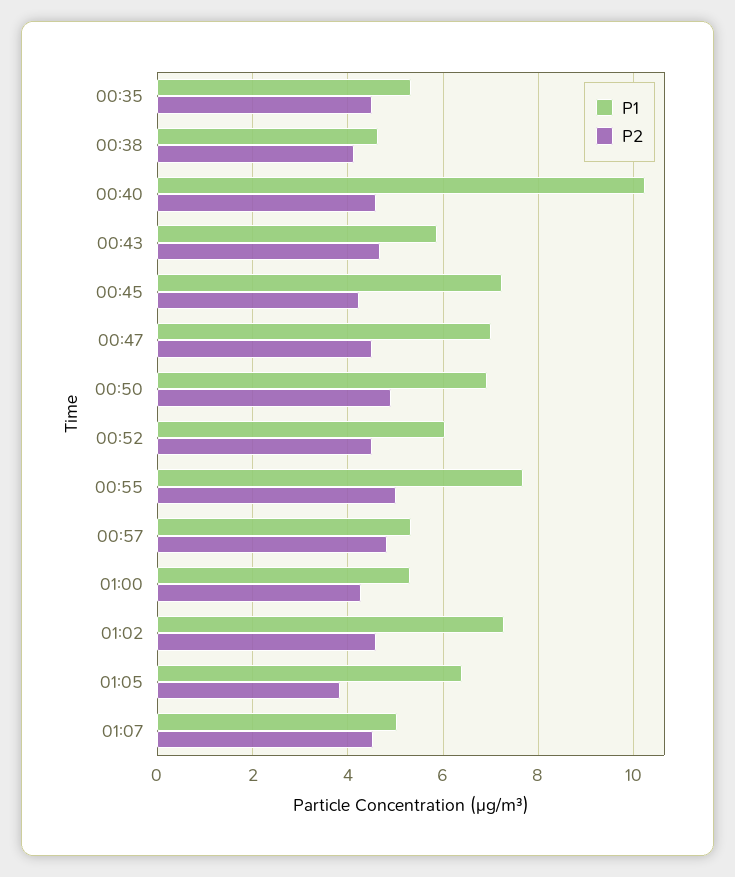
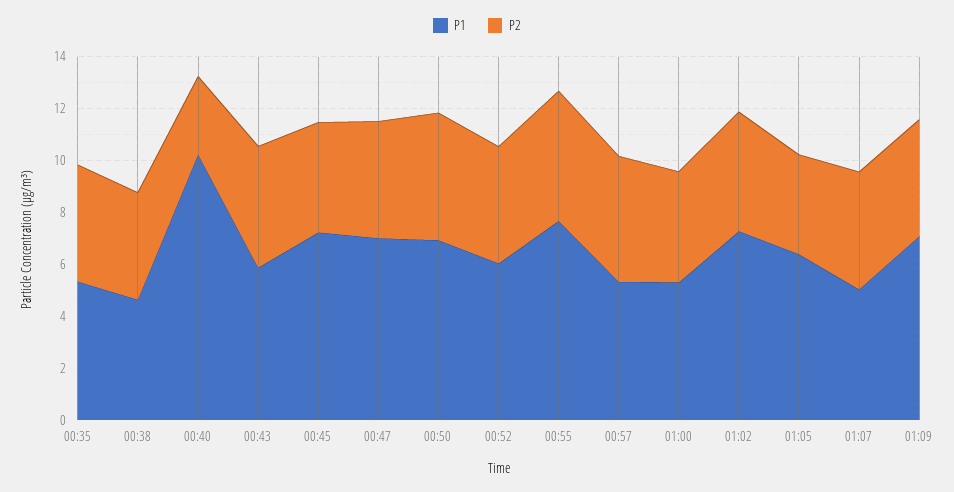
P2, 00:40: 4.6 -> 3
P1, 01:09: none -> 7
P2, 01:09: none -> 4.5

